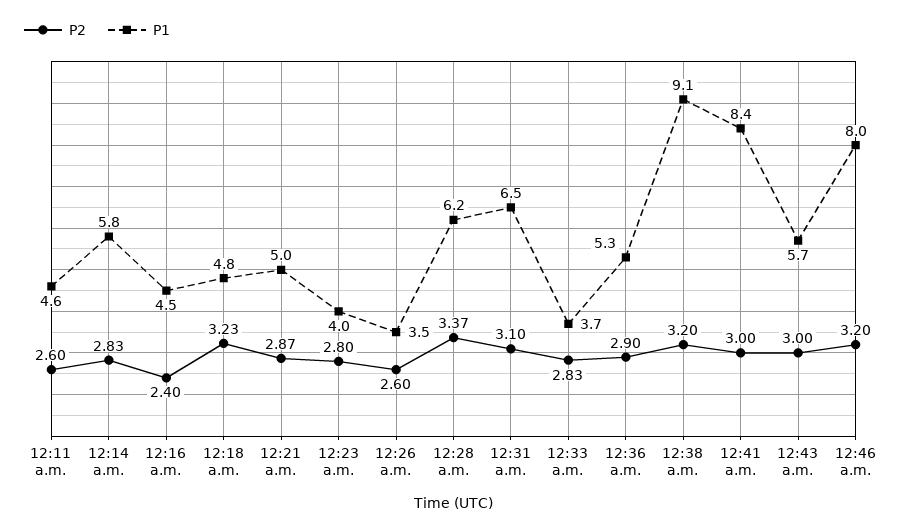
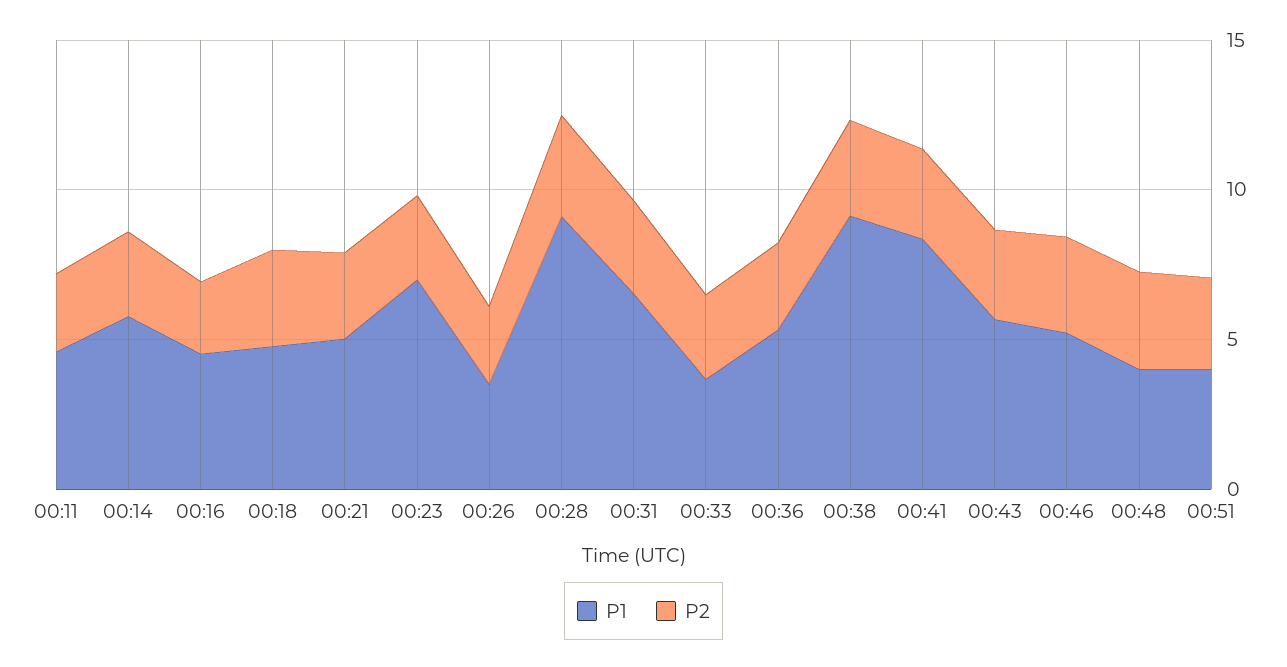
P1, 12:23 a.m.: 4 -> 7
P1, 12:28 a.m.: 6.2 -> 9
P1, 12:46 a.m.: 8 -> 5
P1, 00:48: none -> 4
P2, 00:48: none -> 3
P1, 00:51: none -> 4
P2, 00:51: none -> 3

